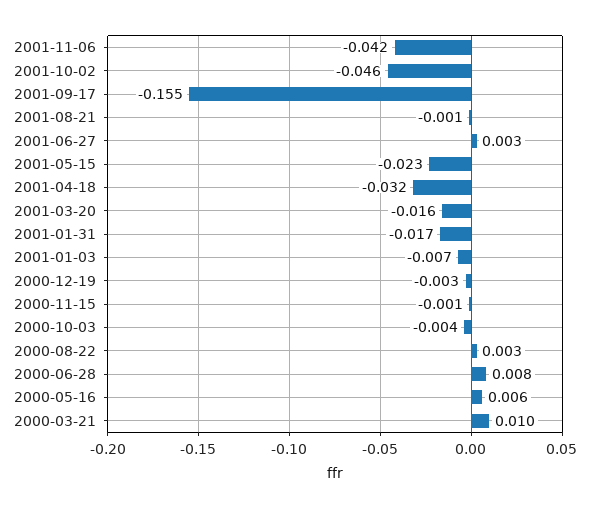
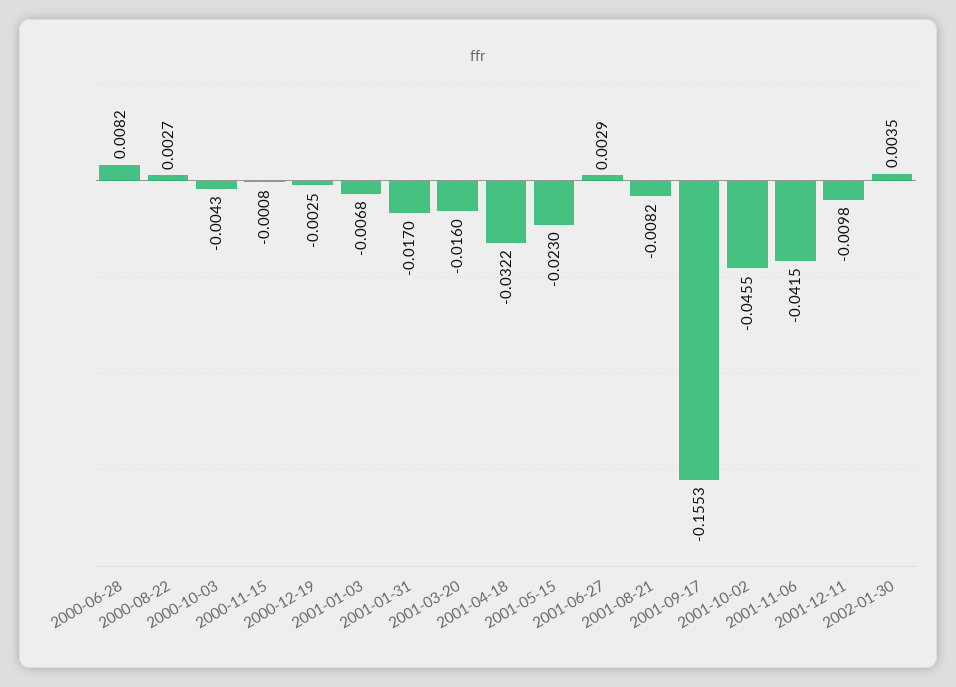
2001-08-21: -0.001 -> -0.0082
2000-05-16: 0.006 -> none
2000-03-21: 0.01 -> none
2001-12-11: none -> -0.0098
2002-01-30: none -> 0.0035

